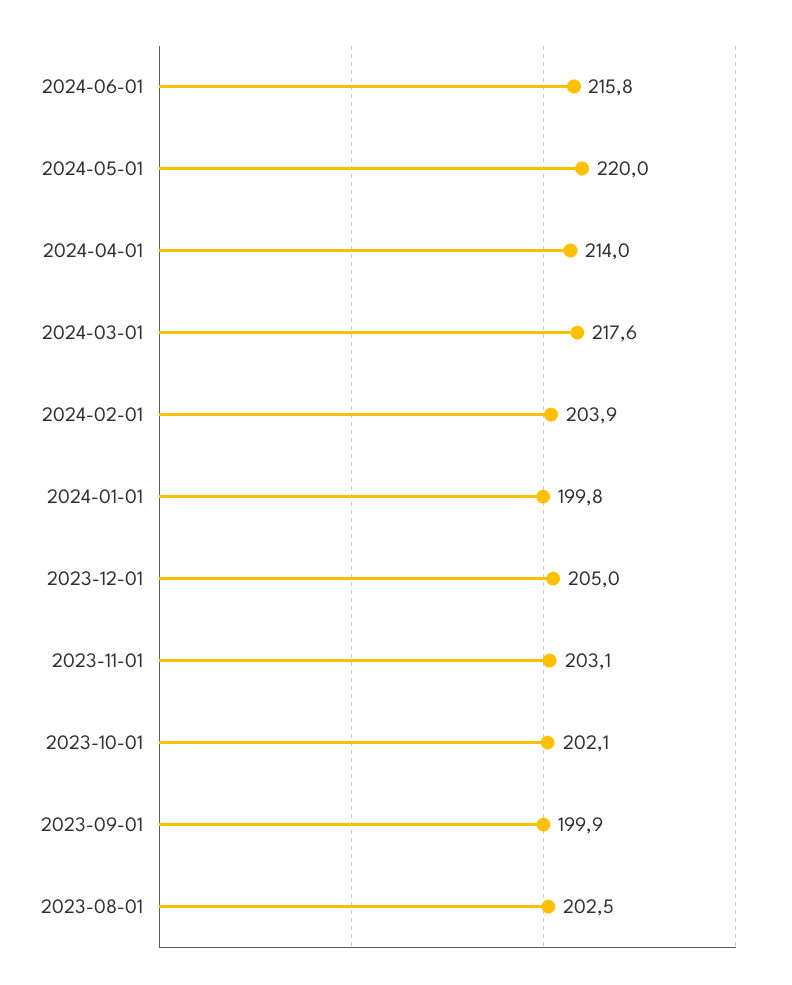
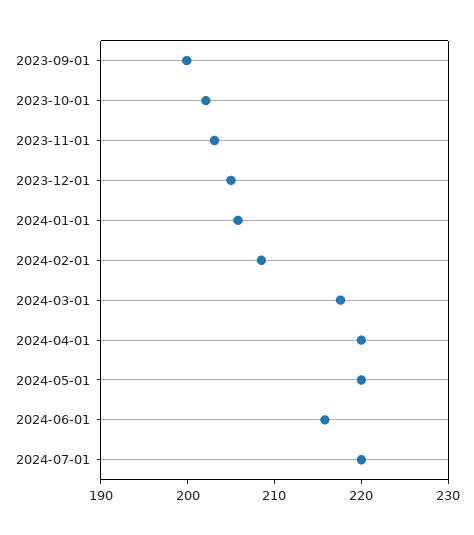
2024-04-01: 214 -> 220
2024-02-01: 203.9 -> 208
2024-01-01: 199.8 -> 206
2023-08-01: 202.5 -> none
2024-07-01: none -> 220

